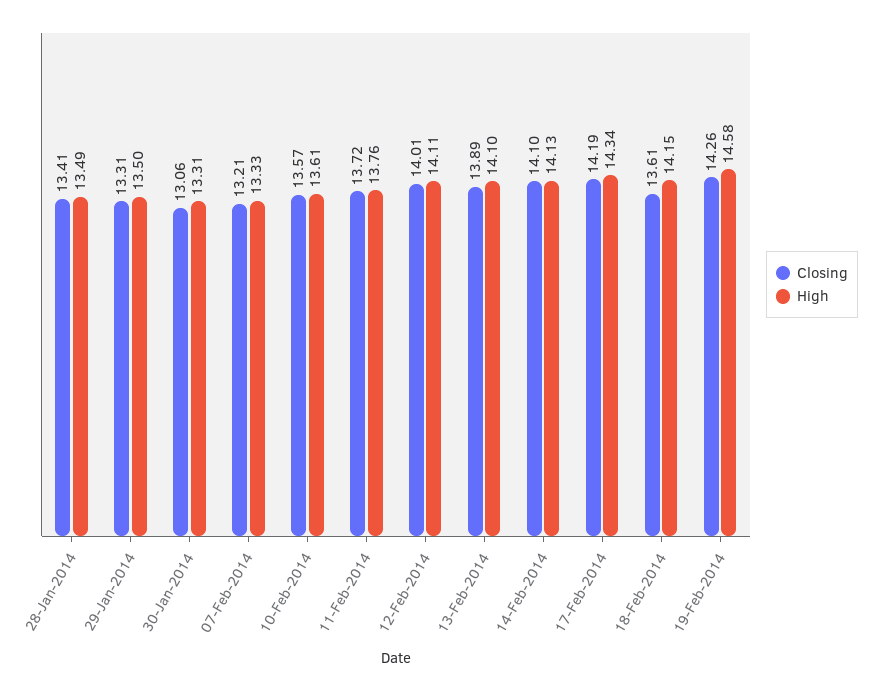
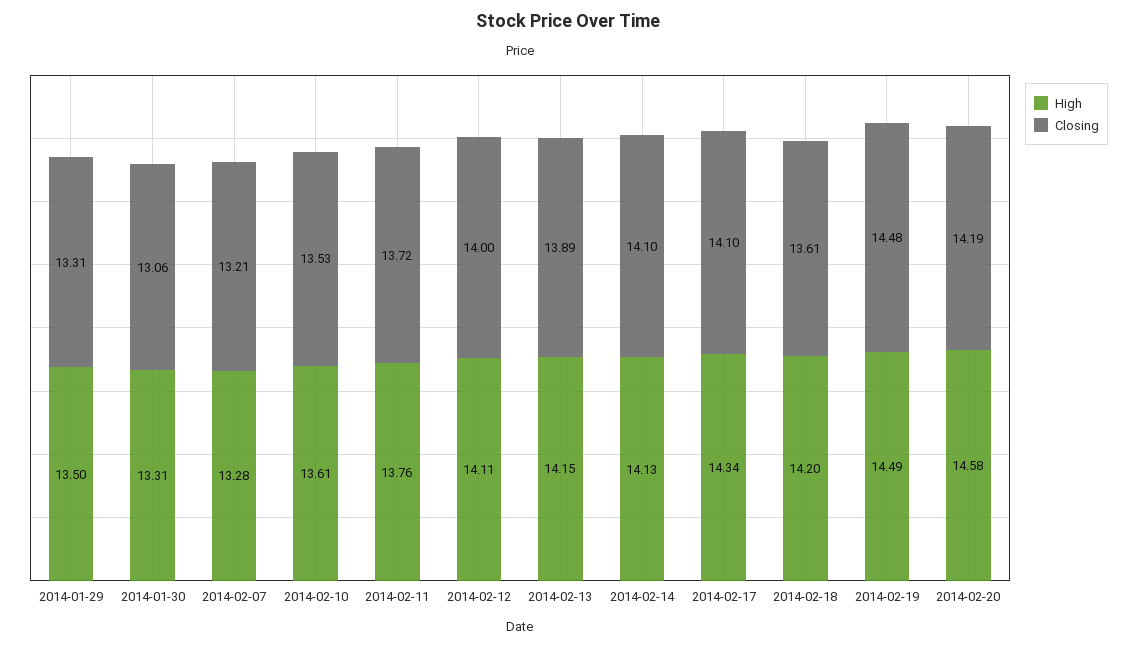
Closing, 28-Jan-2014: 13.41 -> none
High, 28-Jan-2014: 13.49 -> none
High, 07-Feb-2014: 13.33 -> 13.28
Closing, 10-Feb-2014: 13.57 -> 13.53
Closing, 12-Feb-2014: 14.01 -> 14
High, 13-Feb-2014: 14.1 -> 14.15
Closing, 17-Feb-2014: 14.19 -> 14.1
High, 18-Feb-2014: 14.15 -> 14.2
Closing, 19-Feb-2014: 14.26 -> 14.48
High, 19-Feb-2014: 14.58 -> 14.49
High, 2014-02-20: none -> 14.58
Closing, 2014-02-20: none -> 14.19

